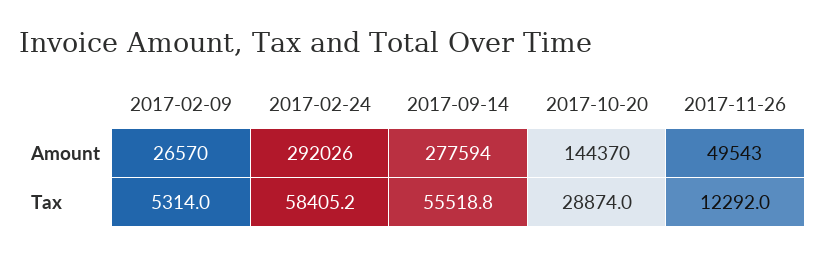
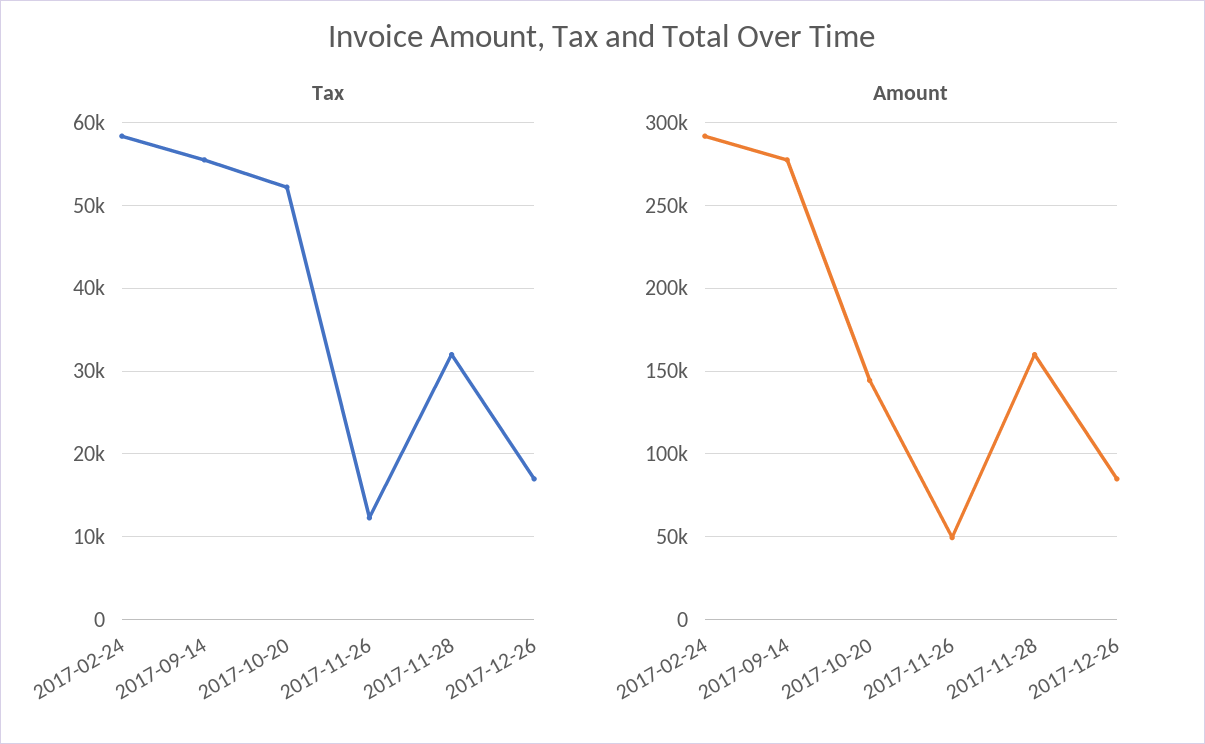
Amount, 2017-02-09: 26570 -> none
Tax, 2017-02-09: 5314 -> none
Tax, 2017-10-20: 28874 -> 52000
Tax, 2017-11-28: none -> 32000
Tax, 2017-12-26: none -> 17000
Amount, 2017-11-28: none -> 160000
Amount, 2017-12-26: none -> 85000

